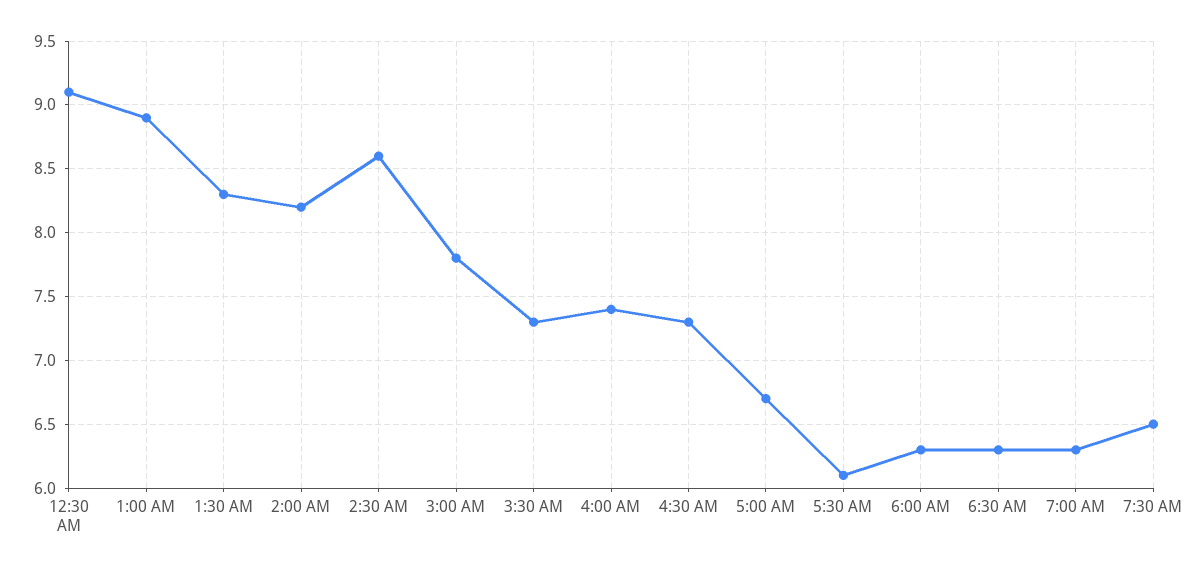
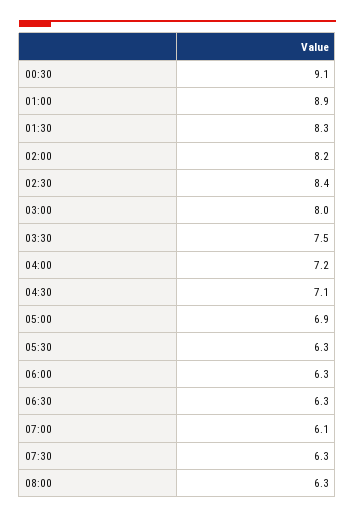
2:30 AM: 8.6 -> 8.4
3:00 AM: 7.8 -> 8
3:30 AM: 7.3 -> 7.5
4:00 AM: 7.4 -> 7.2
4:30 AM: 7.3 -> 7.1
5:00 AM: 6.7 -> 6.9
5:30 AM: 6.1 -> 6.3
7:00 AM: 6.3 -> 6.1
7:30 AM: 6.5 -> 6.3
08:00: none -> 6.3

